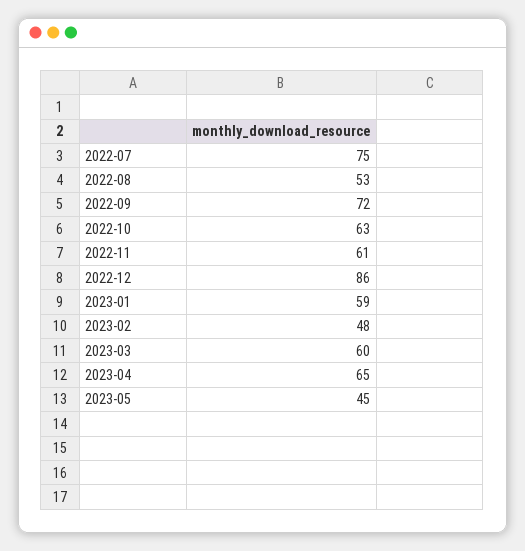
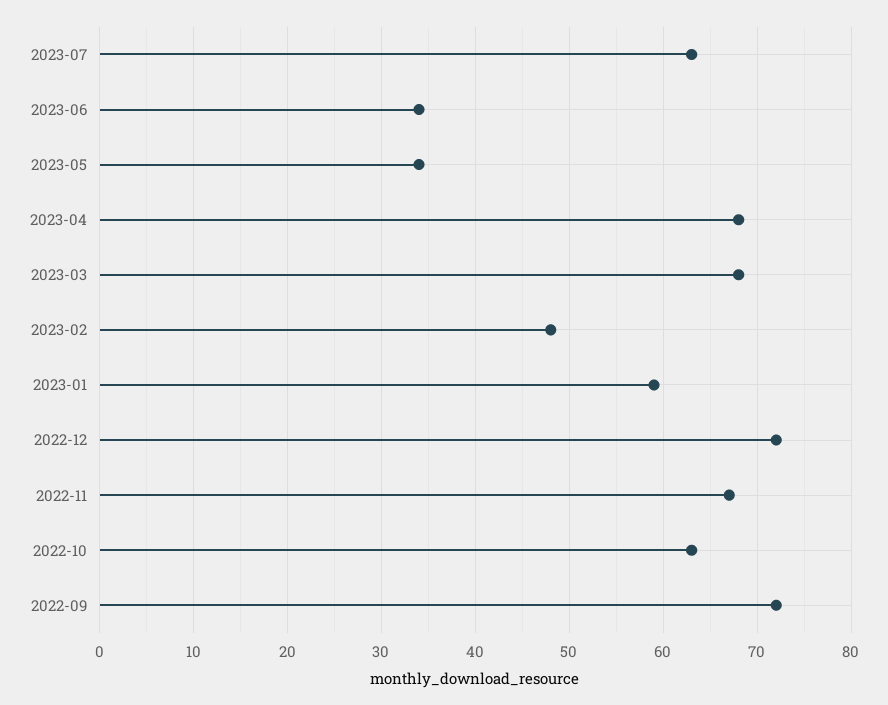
2022-07: 75 -> none
2022-08: 53 -> none
2022-11: 61 -> 67
2022-12: 86 -> 72
2023-03: 60 -> 68
2023-04: 65 -> 68
2023-05: 45 -> 34
2023-07: none -> 63
2023-06: none -> 34

